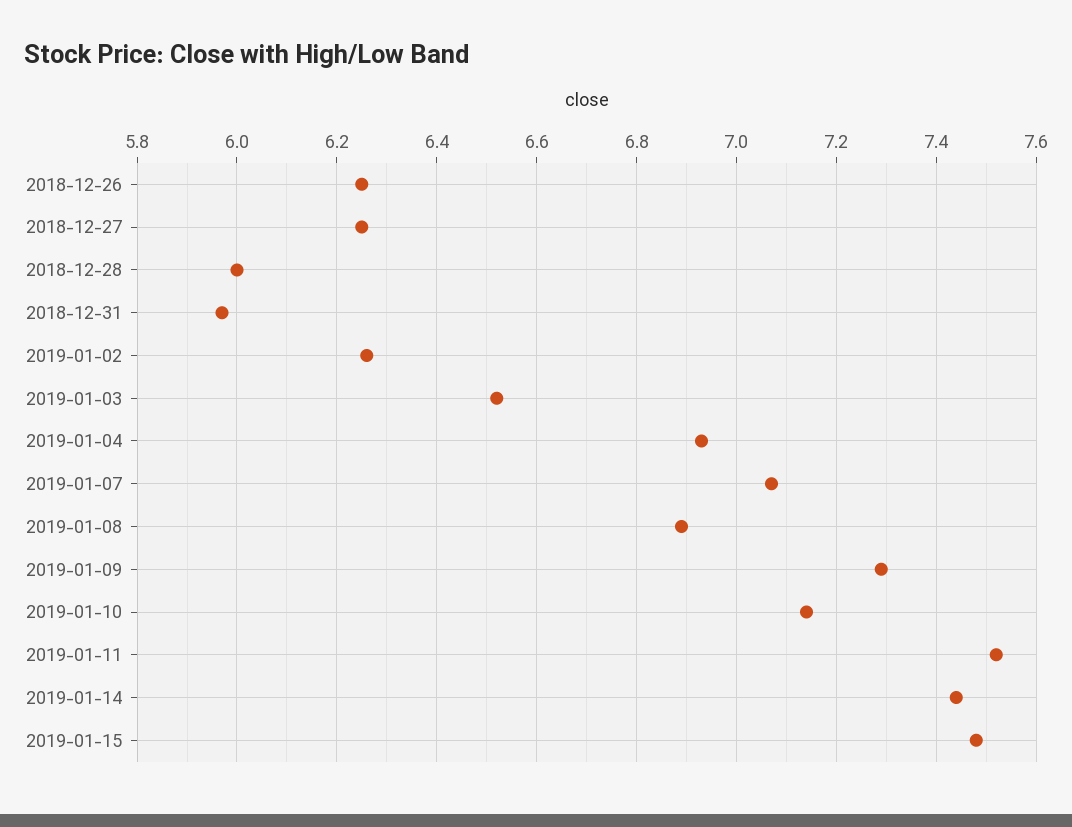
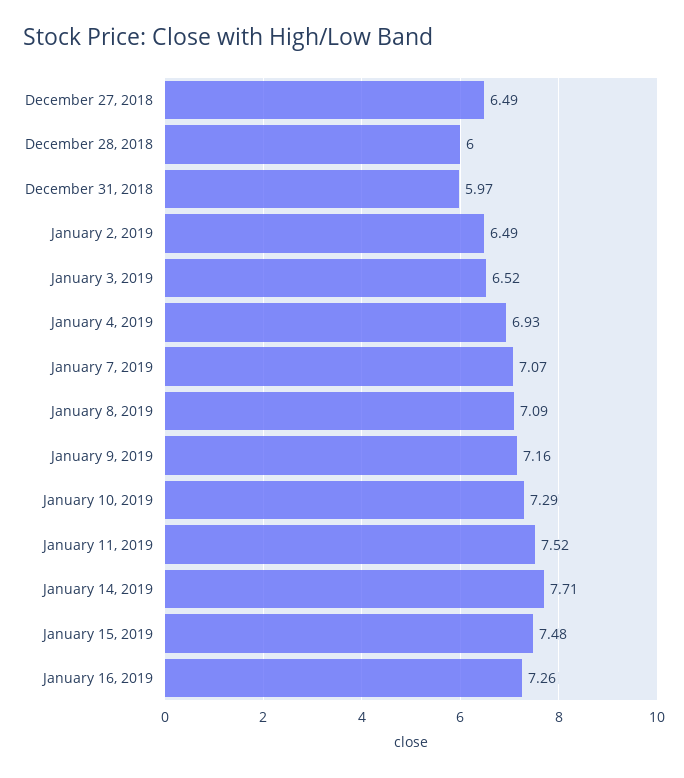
2018-12-26: 6.25 -> none
2018-12-27: 6.25 -> 6.49
2019-01-02: 6.25 -> 6.49
2019-01-08: 6.9 -> 7.09
2019-01-09: 7.3 -> 7.16
2019-01-10: 7.15 -> 7.29
2019-01-14: 7.45 -> 7.71
January 16, 2019: none -> 7.26

